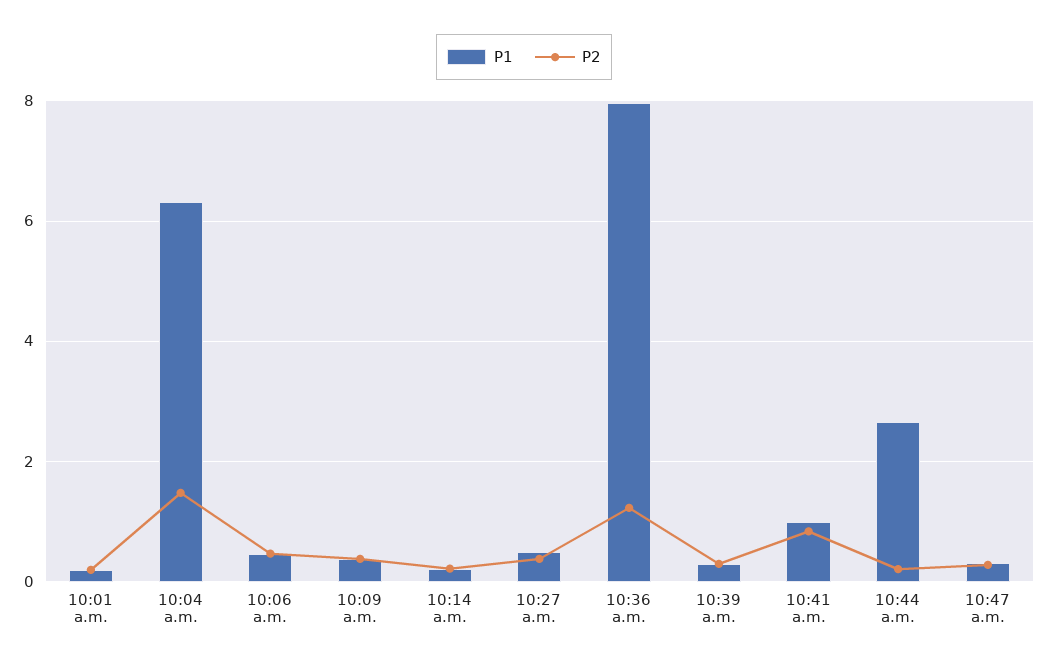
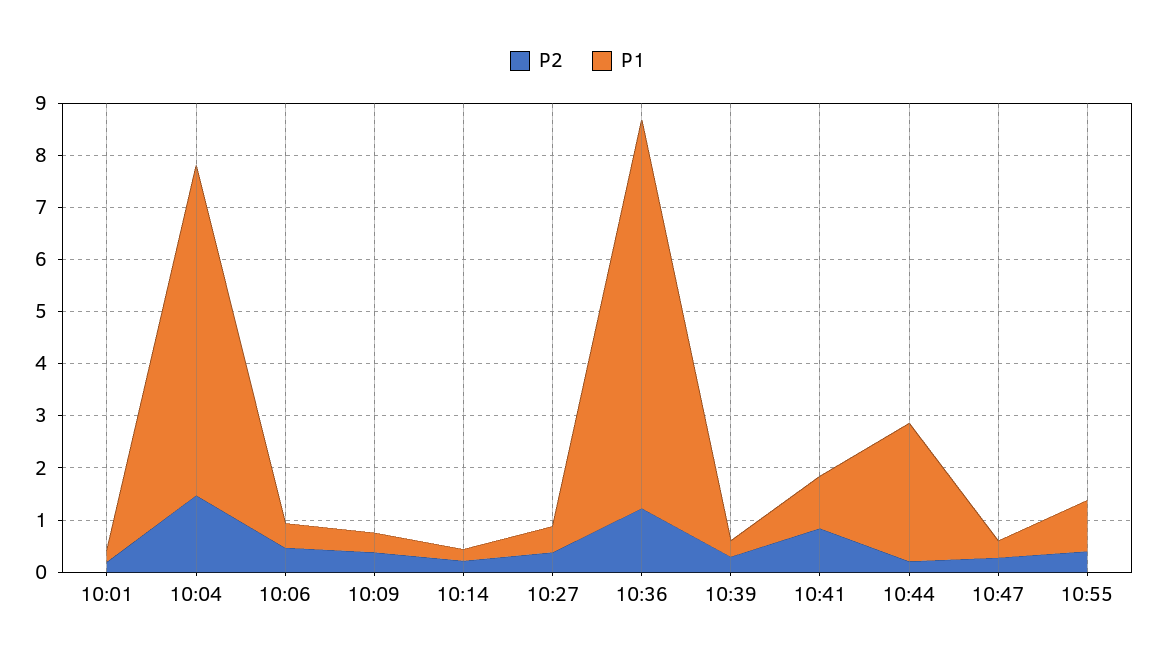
P1, 10:36 a.m.: 8 -> 7.4
P2, 10:55: none -> 0.4
P1, 10:55: none -> 1

